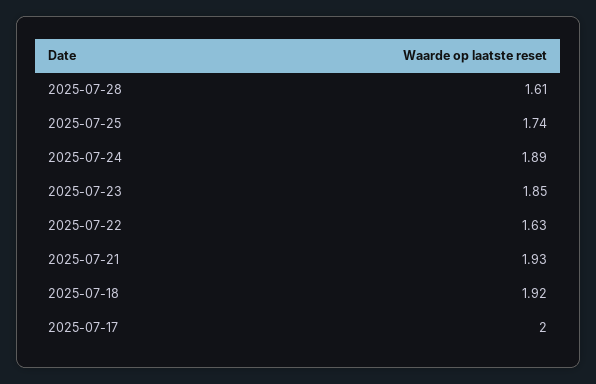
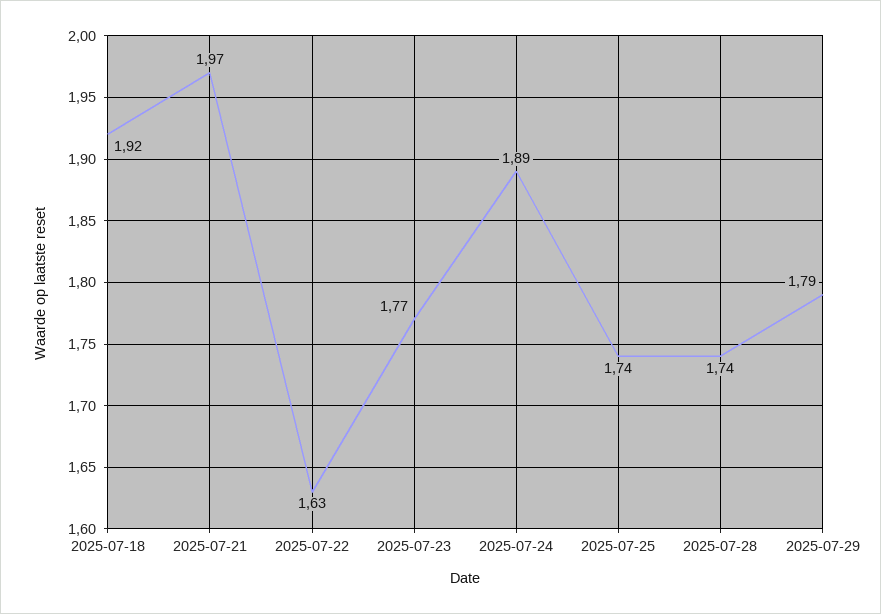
2025-07-28: 1.61 -> 1.74
2025-07-23: 1.85 -> 1.77
2025-07-21: 1.93 -> 1.97
2025-07-17: 2 -> none
2025-07-29: none -> 1.79

